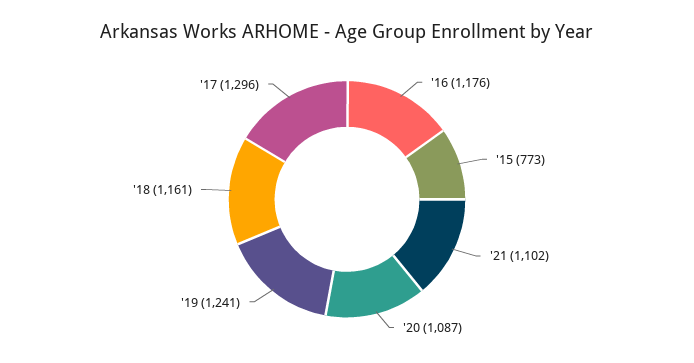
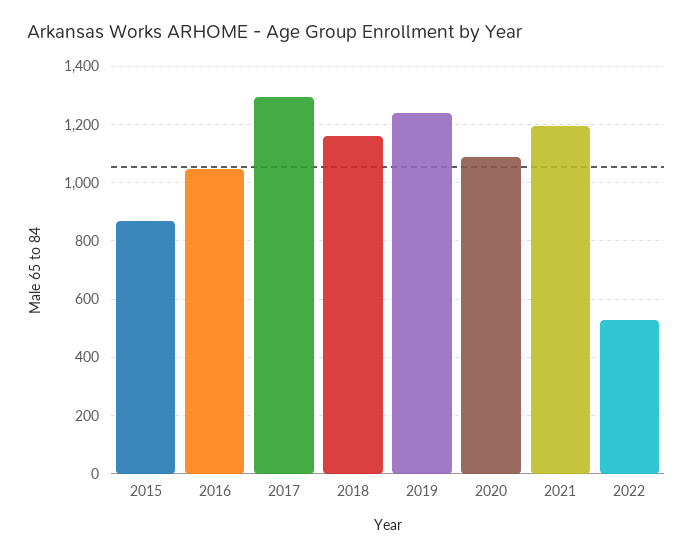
'16: 1176 -> 1050
'15: 773 -> 875
'21: 1102 -> 1200
2022: none -> 525

